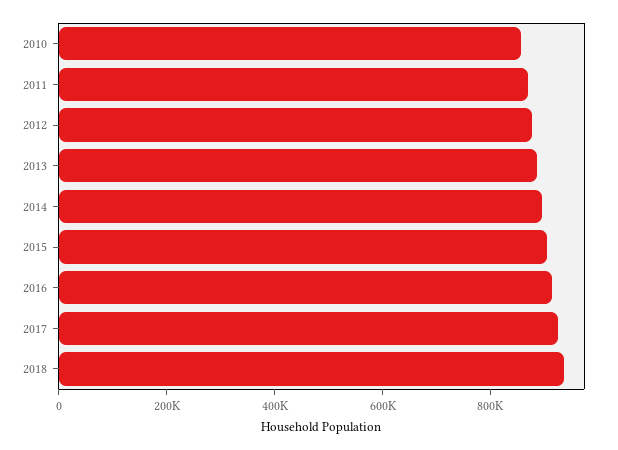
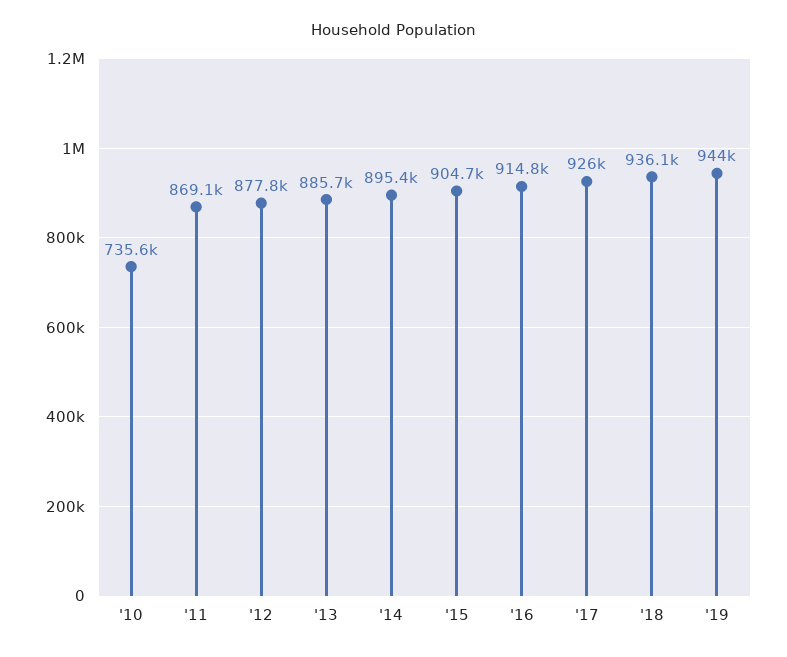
2010: 850000 -> 735600
'19: none -> 944000

